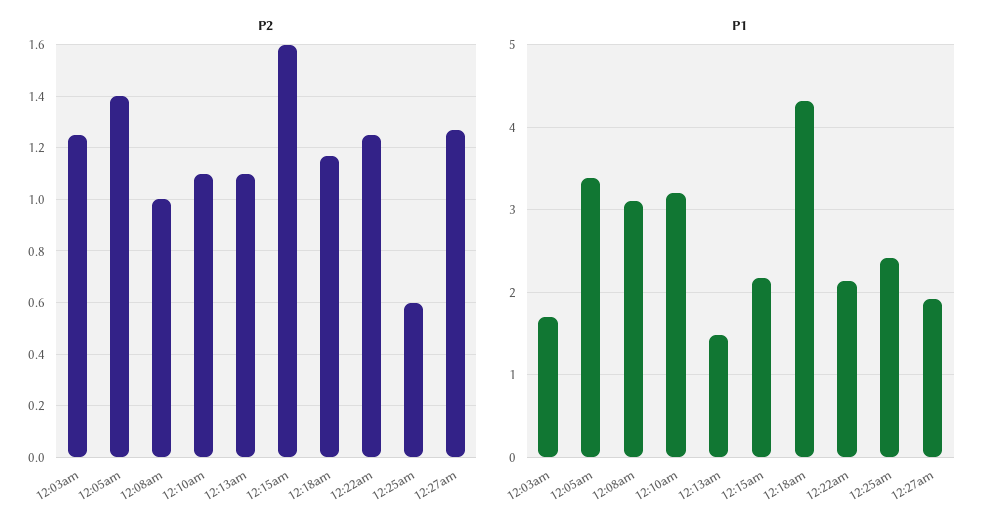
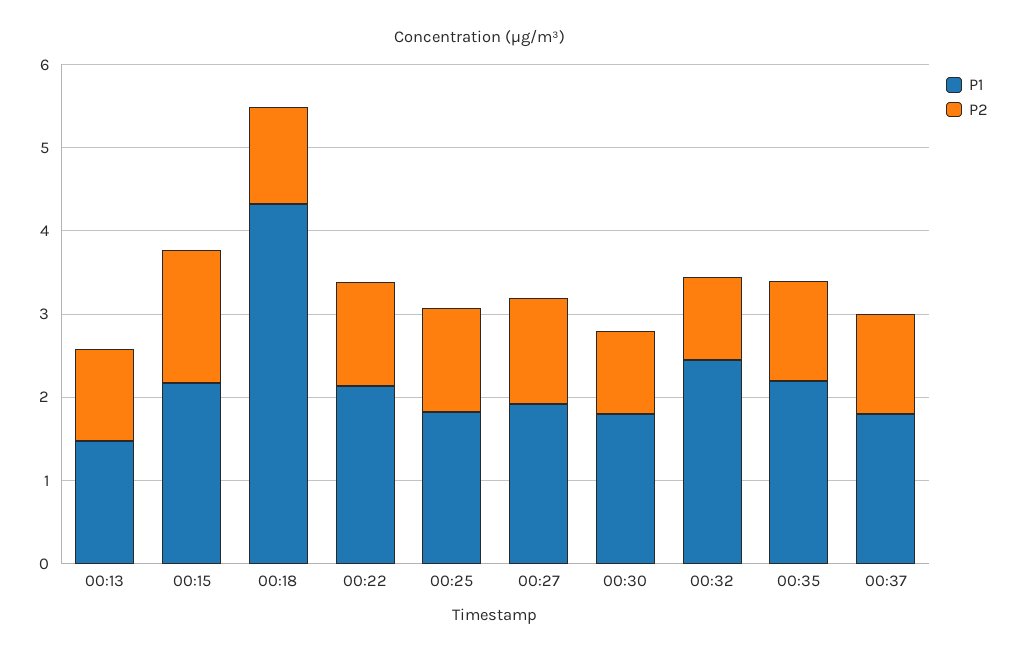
P2, 12:03am: 1.25 -> none
P2, 12:05am: 1.4 -> none
P2, 12:08am: 1 -> none
P2, 12:10am: 1.1 -> none
P2, 12:25am: 0.6 -> 1.2
P1, 12:03am: 1.7 -> none
P1, 12:05am: 3.4 -> none
P1, 12:08am: 3.1 -> none
P1, 12:10am: 3.2 -> none
P1, 12:25am: 2.4 -> 1.8
P1, 00:30: none -> 1.8
P2, 00:30: none -> 1
P1, 00:32: none -> 2.4
P2, 00:32: none -> 1
P1, 00:35: none -> 2.2
P2, 00:35: none -> 1.2
P1, 00:37: none -> 1.8
P2, 00:37: none -> 1.2

